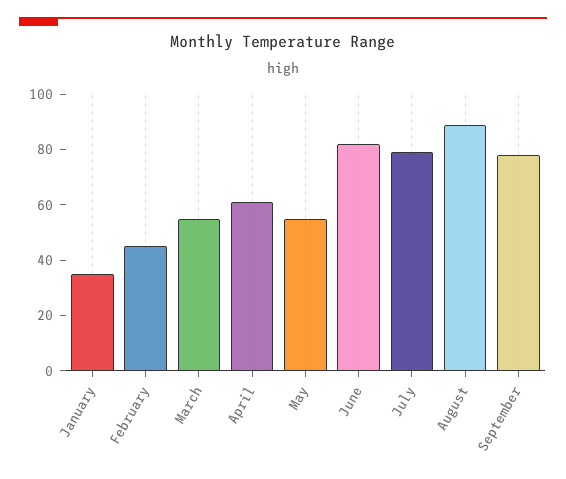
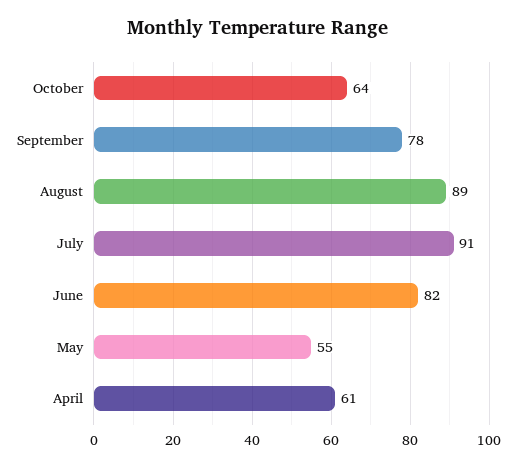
January: 35 -> none
February: 45 -> none
March: 55 -> none
July: 80 -> 91
October: none -> 64

